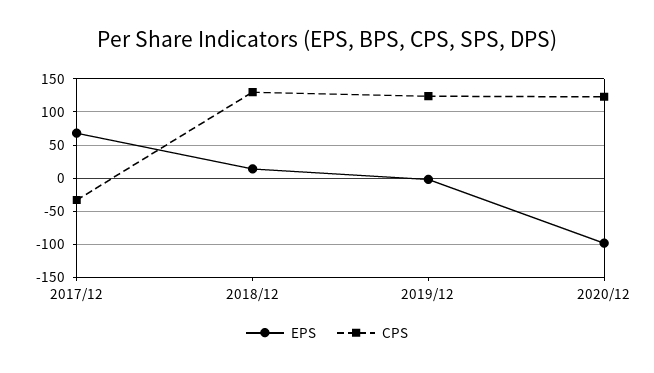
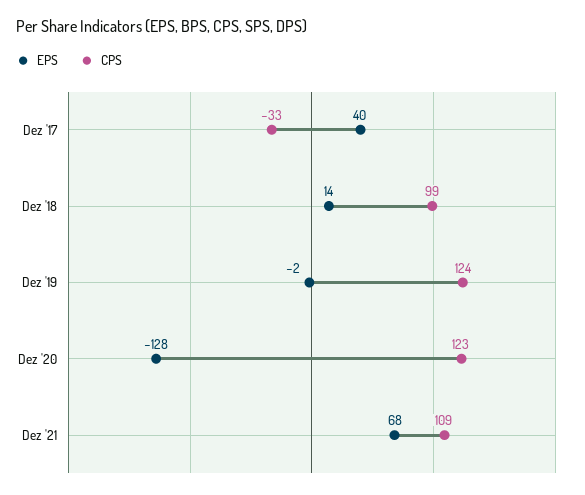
EPS, 2017/12: 70 -> 40
CPS, 2018/12: 130 -> 99
EPS, 2020/12: -100 -> -128
EPS, Dez '21: none -> 68
CPS, Dez '21: none -> 109

